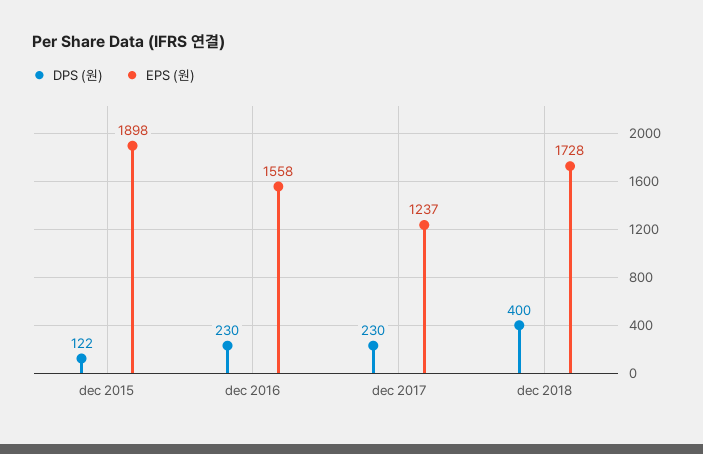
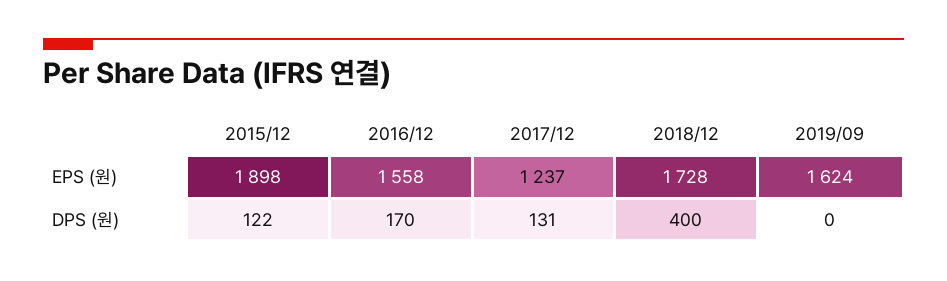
DPS (원), dec 2016: 230 -> 170
DPS (원), dec 2017: 230 -> 131
EPS (원), 2019/09: none -> 1624
DPS (원), 2019/09: none -> 0

